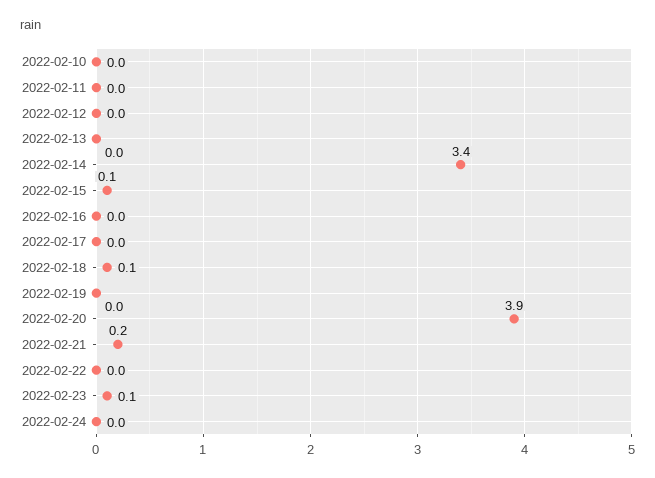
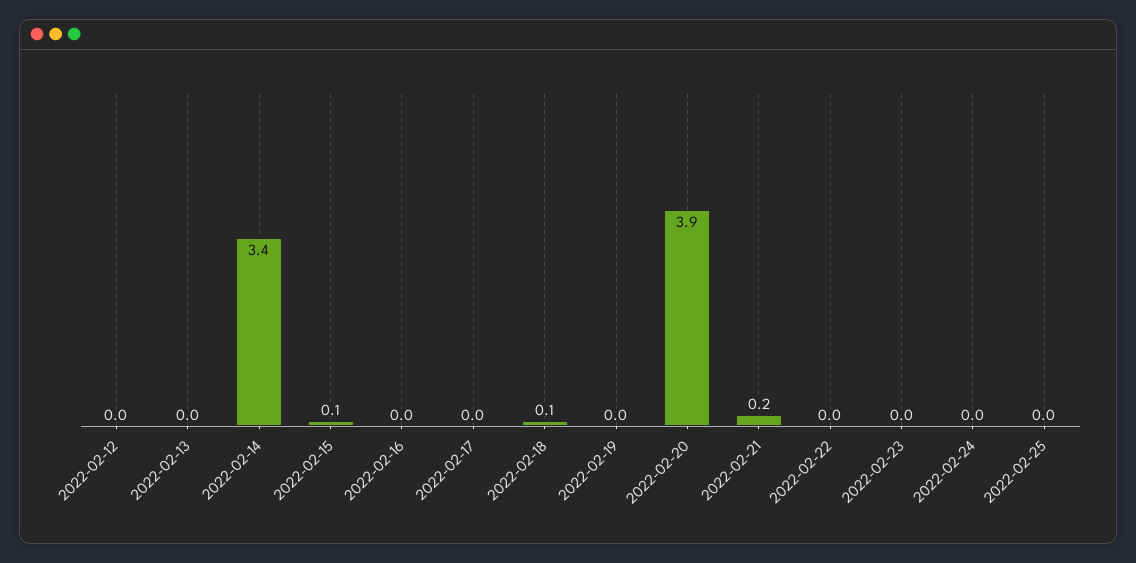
2022-02-10: 0 -> none
2022-02-11: 0 -> none
2022-02-23: 0.1 -> 0
2022-02-25: none -> 0

